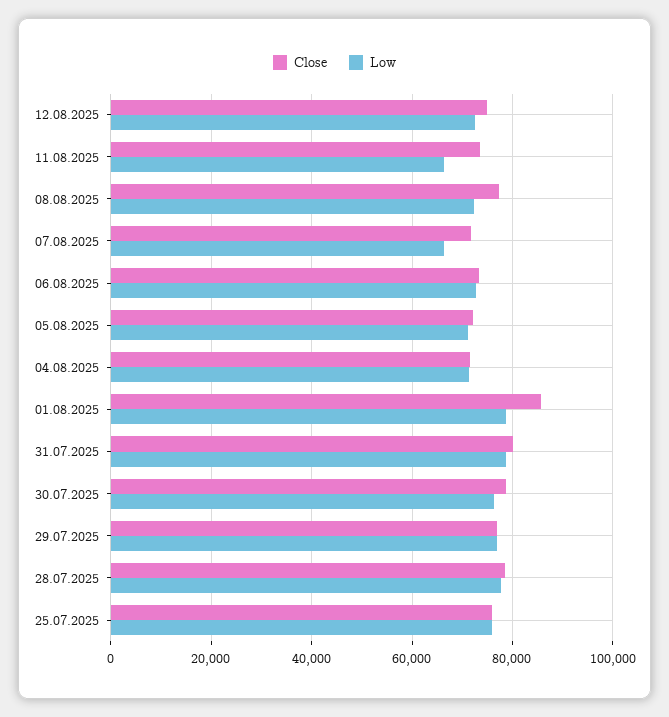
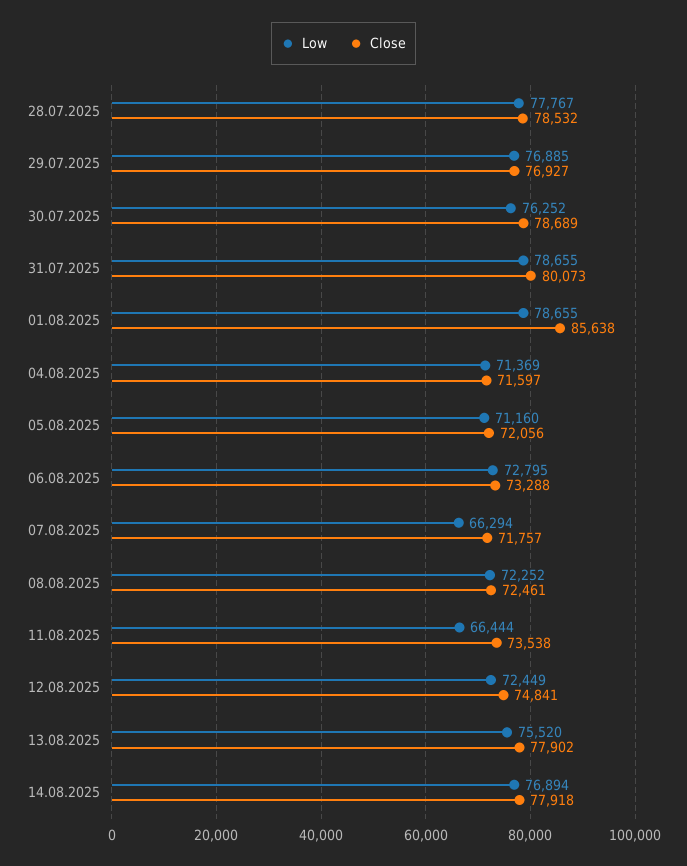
Close, 08.08.2025: 78000 -> 72461
Close, 25.07.2025: 76000 -> none
Low, 25.07.2025: 76000 -> none
Low, 13.08.2025: none -> 75520
Close, 13.08.2025: none -> 77902
Low, 14.08.2025: none -> 76894
Close, 14.08.2025: none -> 77918

